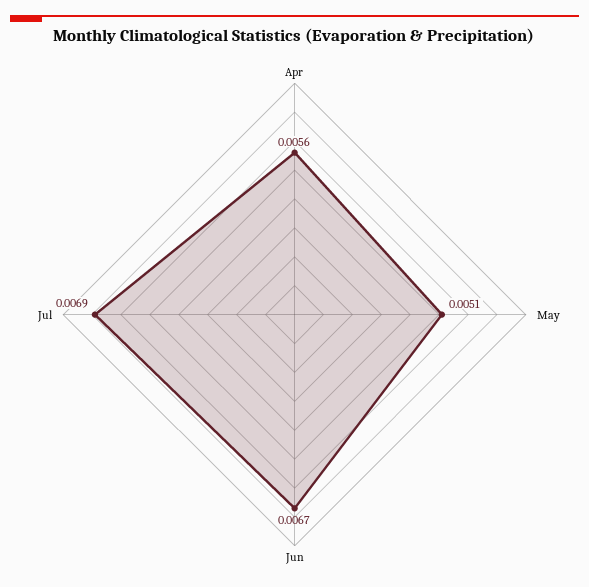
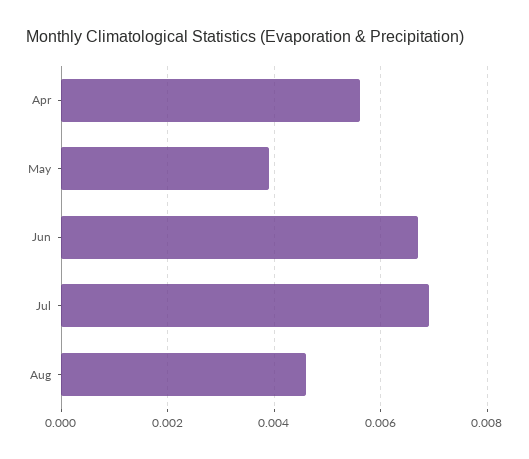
May: 0.0051 -> 0.004
Aug: none -> 0.0045

